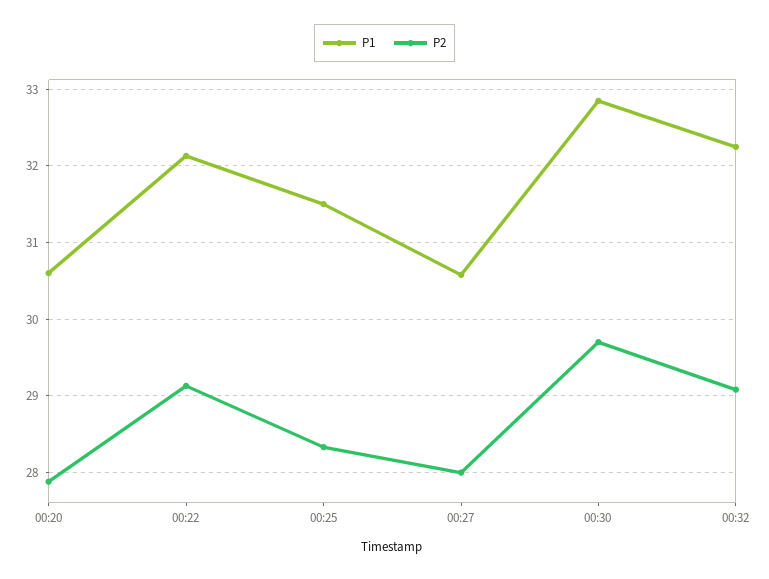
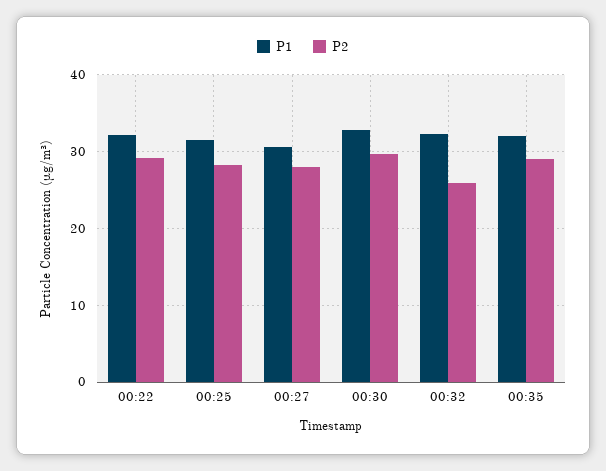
P1, 00:20: 30.6 -> none
P2, 00:20: 27.9 -> none
P2, 00:32: 29.1 -> 26
P1, 00:35: none -> 32
P2, 00:35: none -> 29

